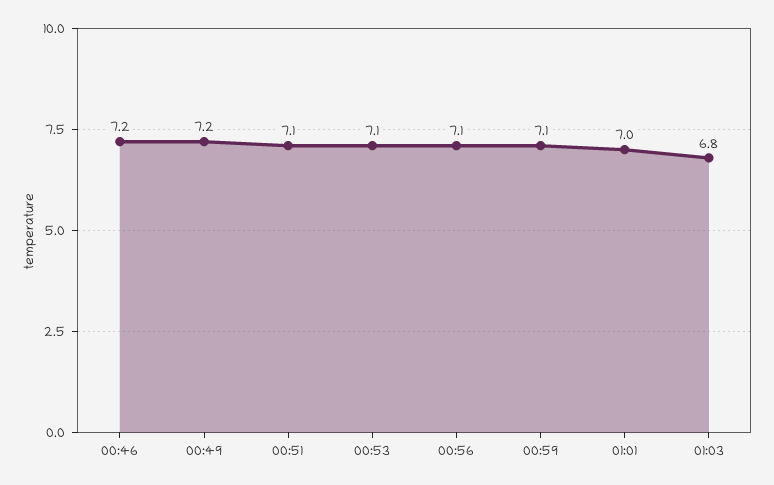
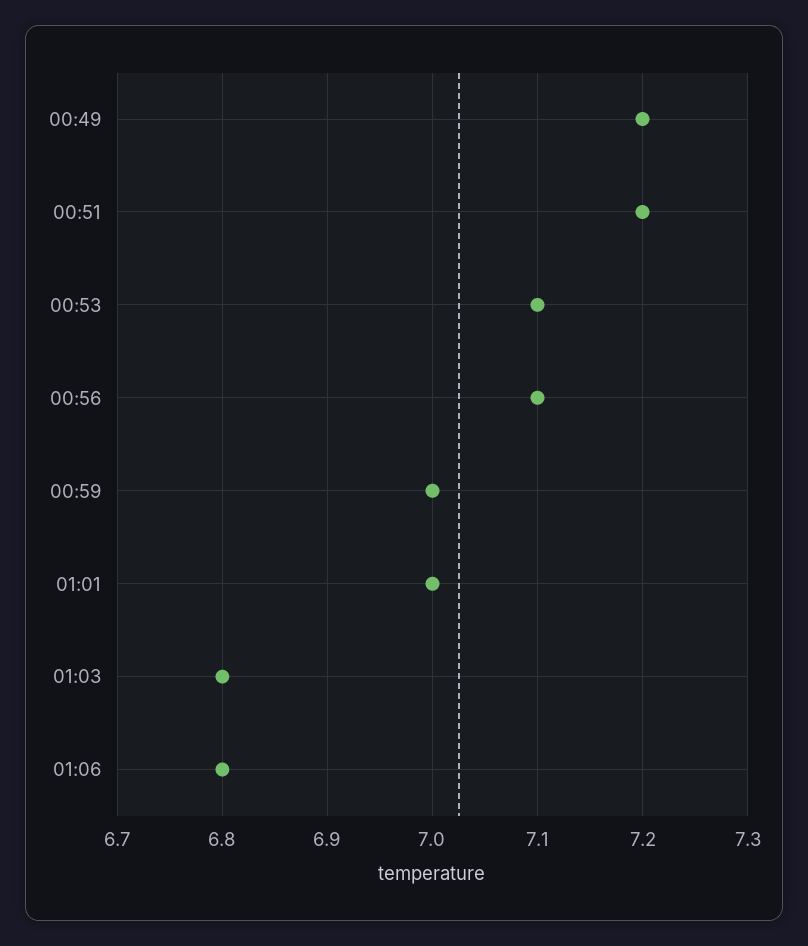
00:46: 7.2 -> none
00:51: 7.1 -> 7.2
00:59: 7.1 -> 7
01:06: none -> 6.8

